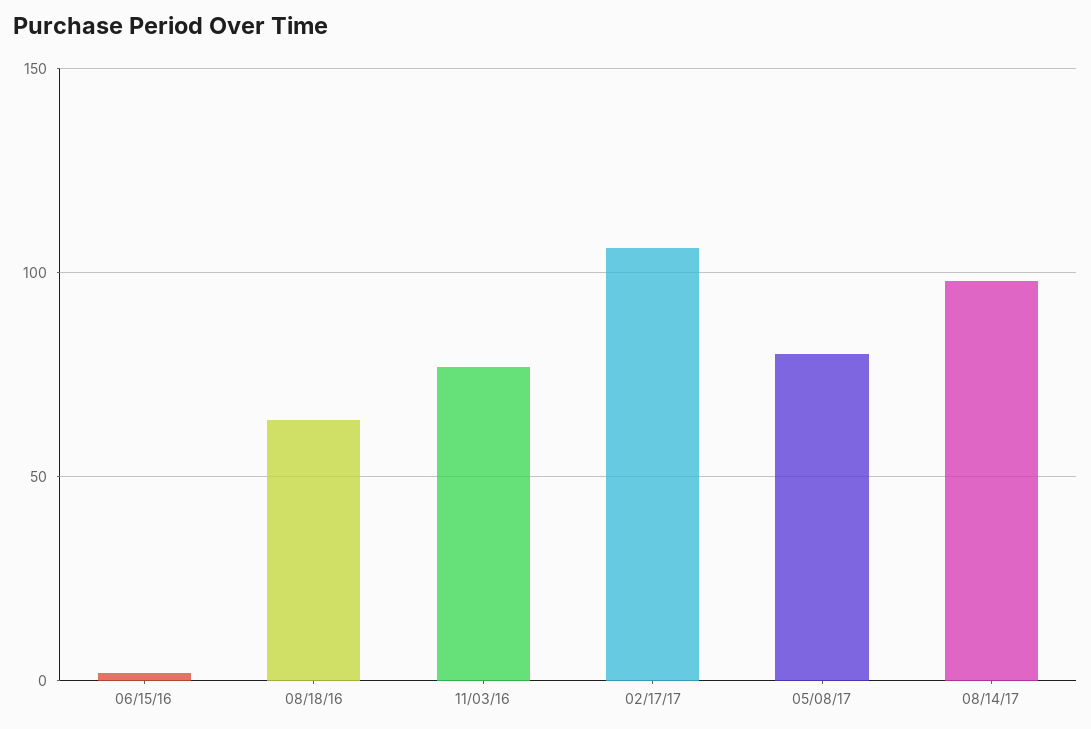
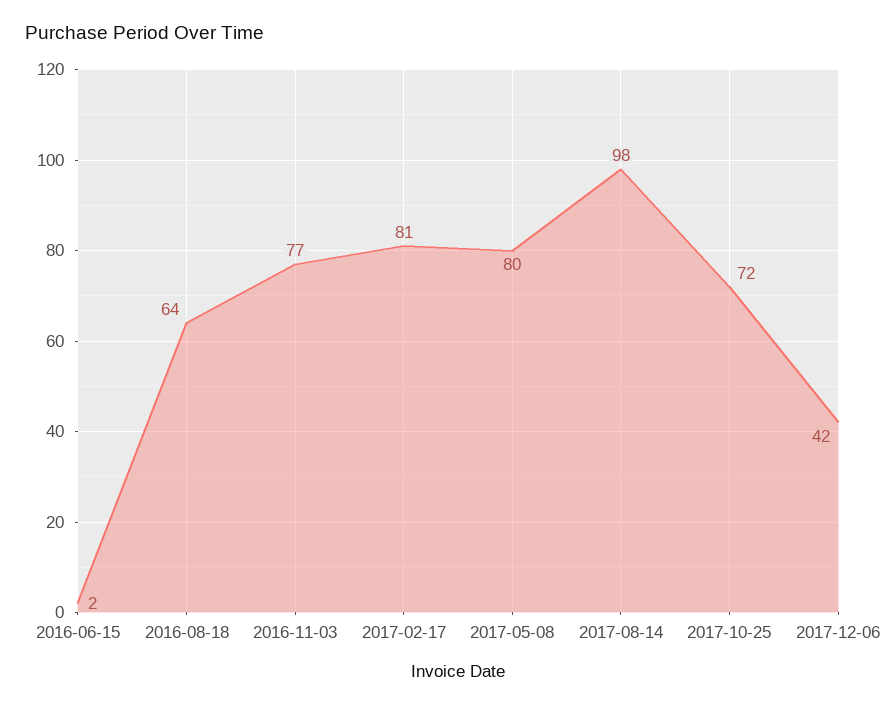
02/17/17: 105 -> 81
2017-10-25: none -> 72
2017-12-06: none -> 42

